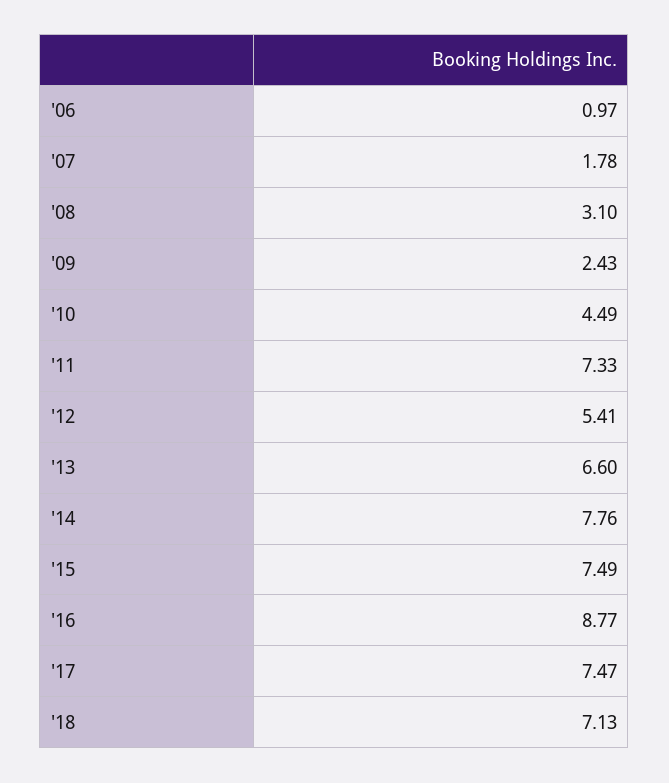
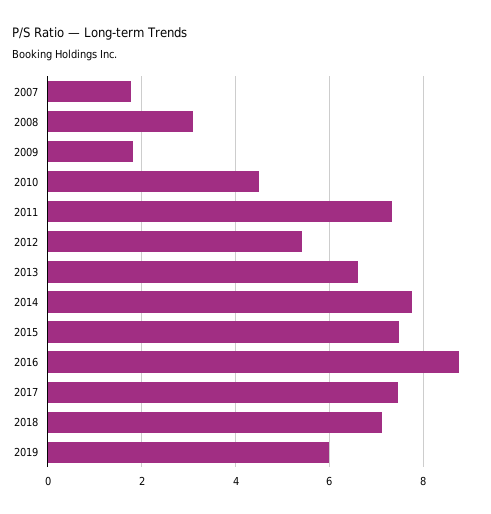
'06: 0.97 -> none
'09: 2.43 -> 1.8
2019: none -> 6

